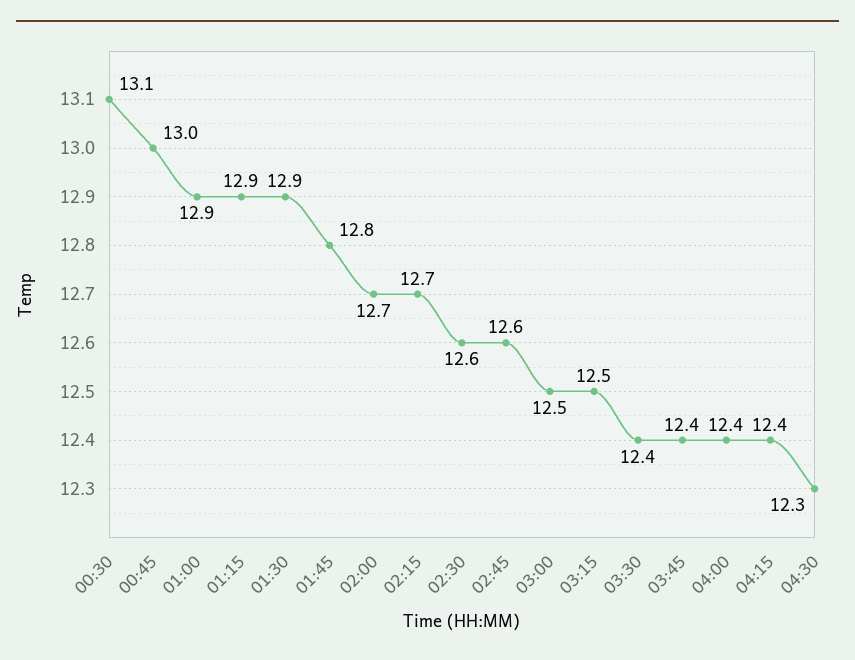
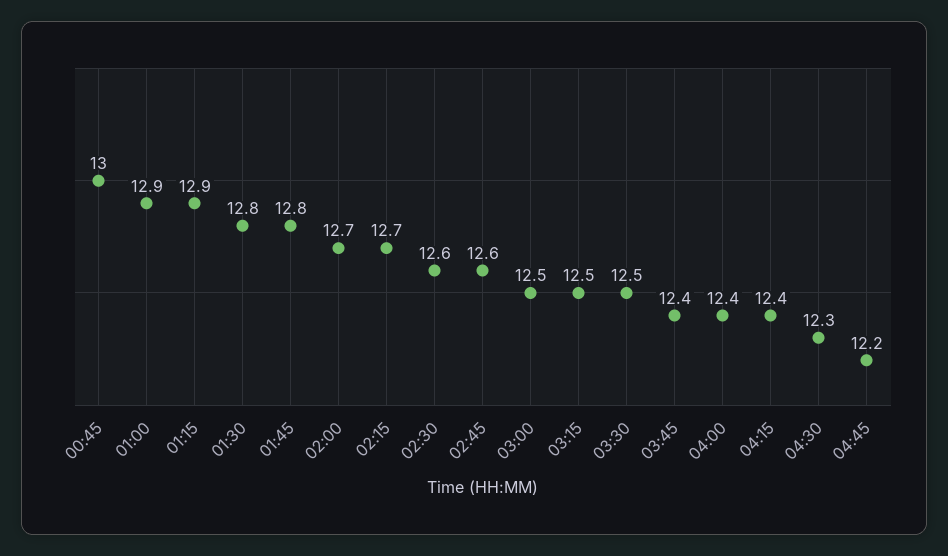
00:30: 13.1 -> none
01:30: 12.9 -> 12.8
03:30: 12.4 -> 12.5
04:45: none -> 12.2

